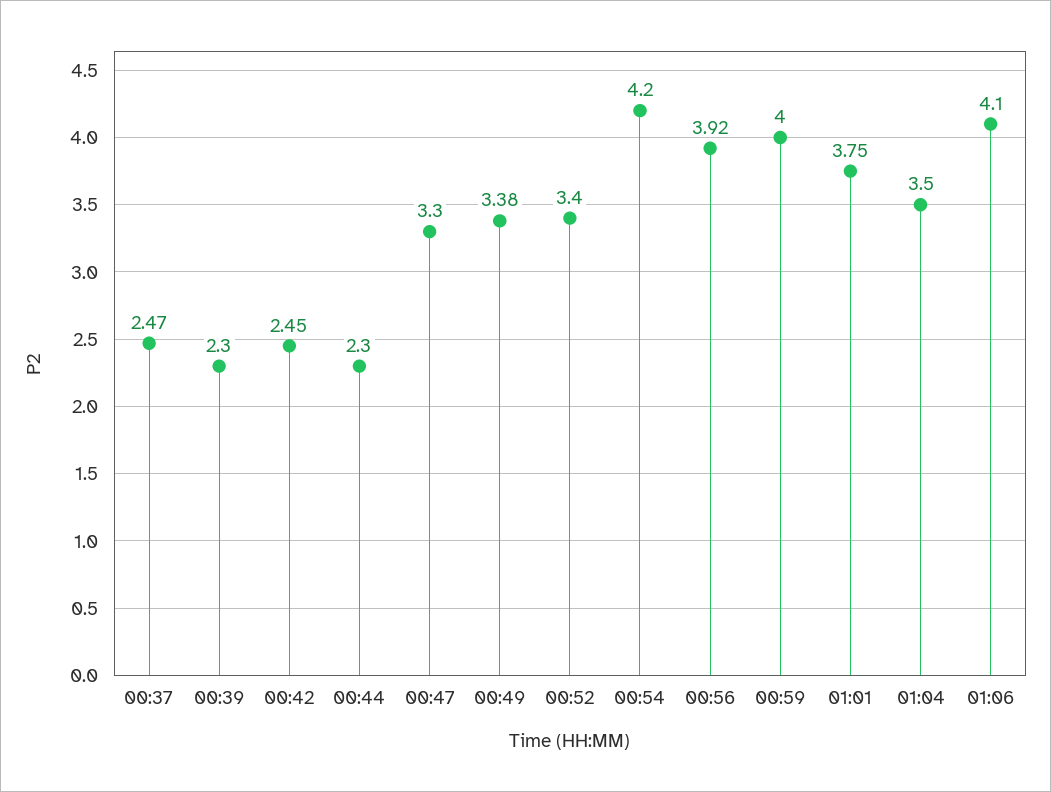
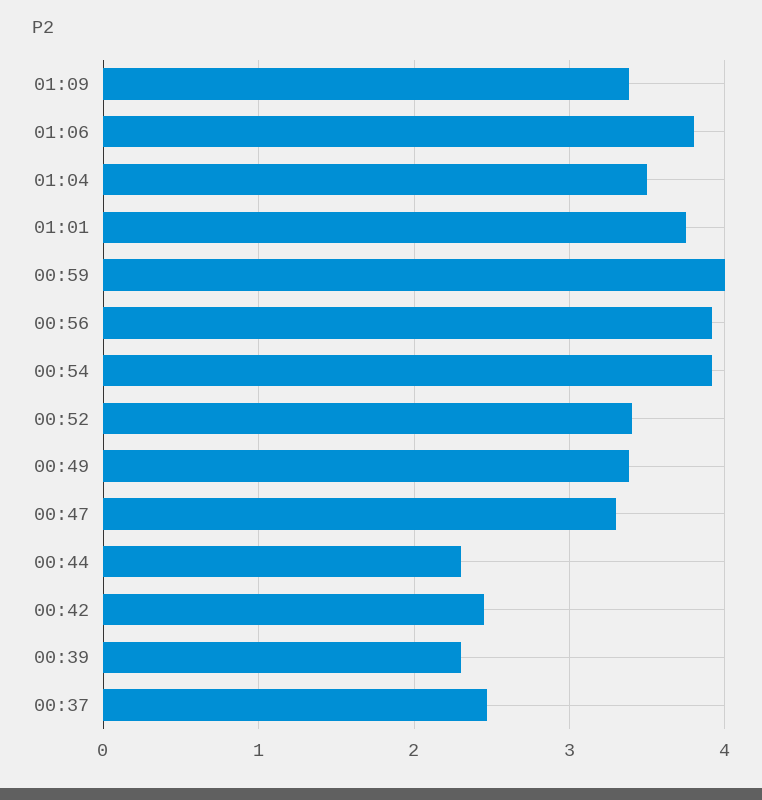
00:54: 4.2 -> 3.9
01:06: 4.1 -> 3.8
01:09: none -> 3.4

